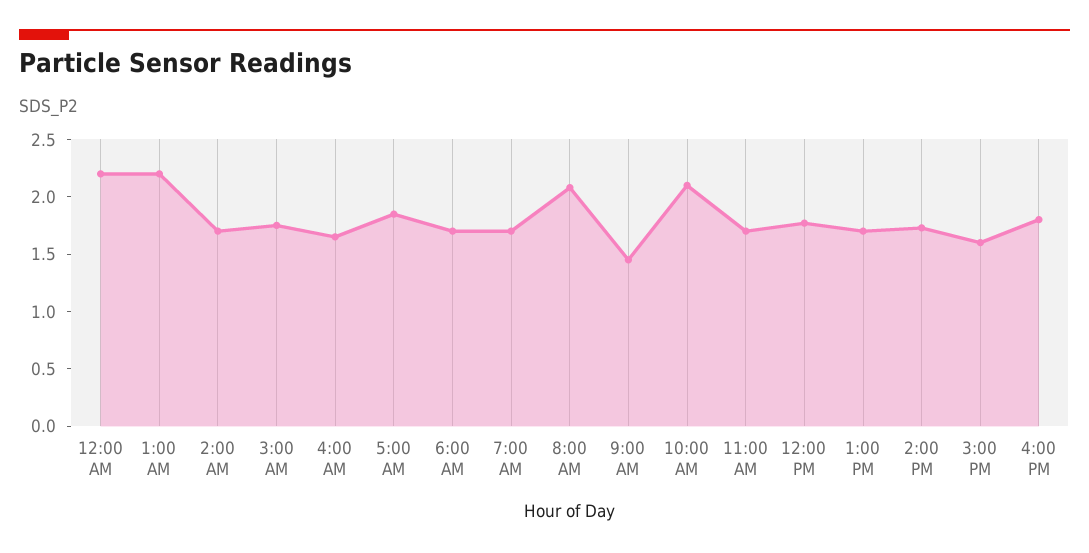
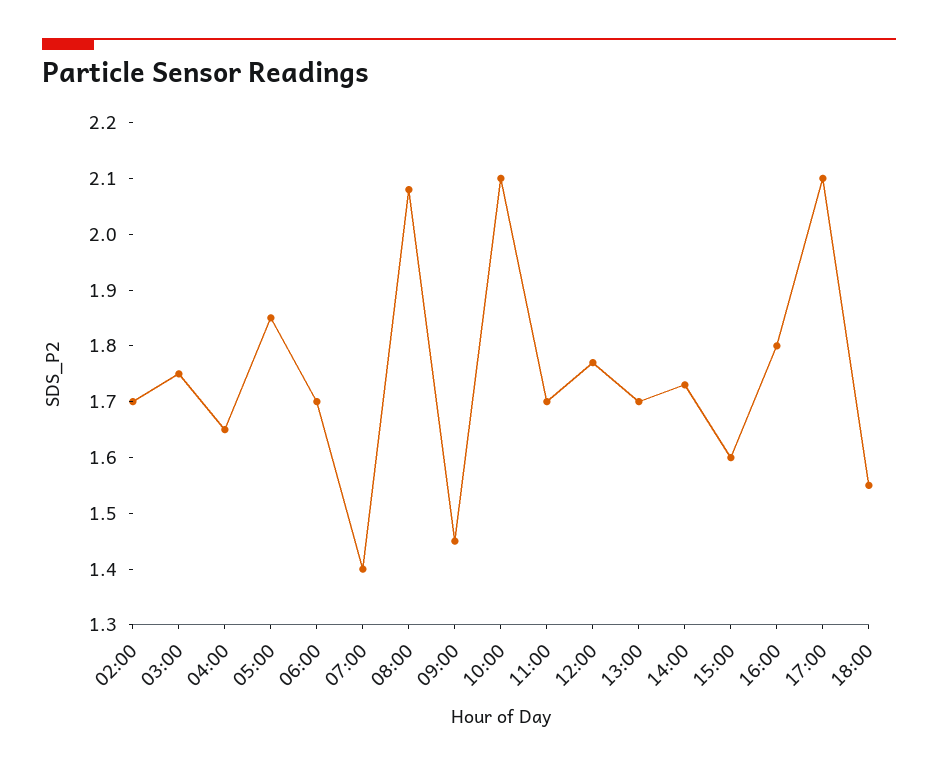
12:00 AM: 2.2 -> none
1:00 AM: 2.2 -> none
7:00 AM: 1.7 -> 1.4
17:00: none -> 2.1
18:00: none -> 1.55

